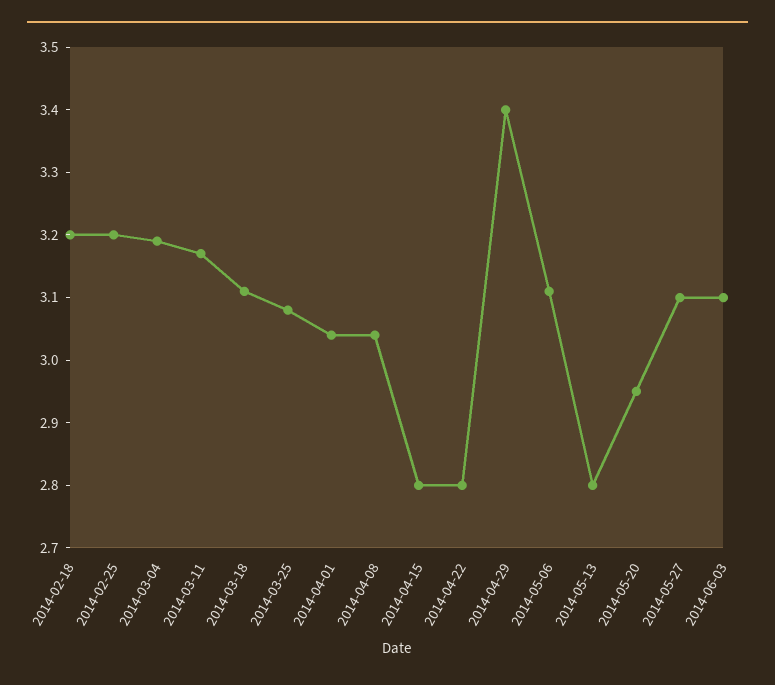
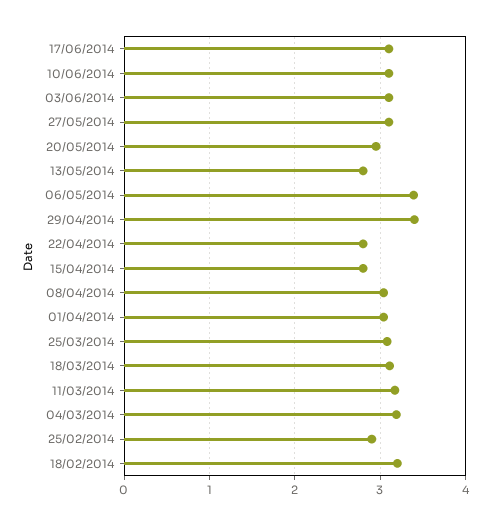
2014-02-25: 3.2 -> 2.9
2014-05-06: 3.1 -> 3.4
17/06/2014: none -> 3.1
10/06/2014: none -> 3.1

